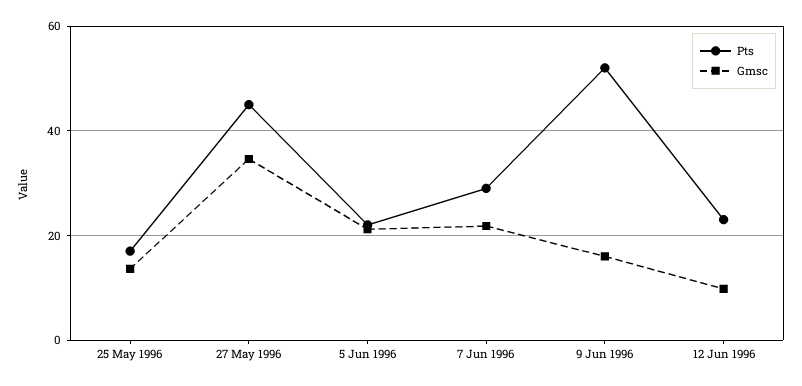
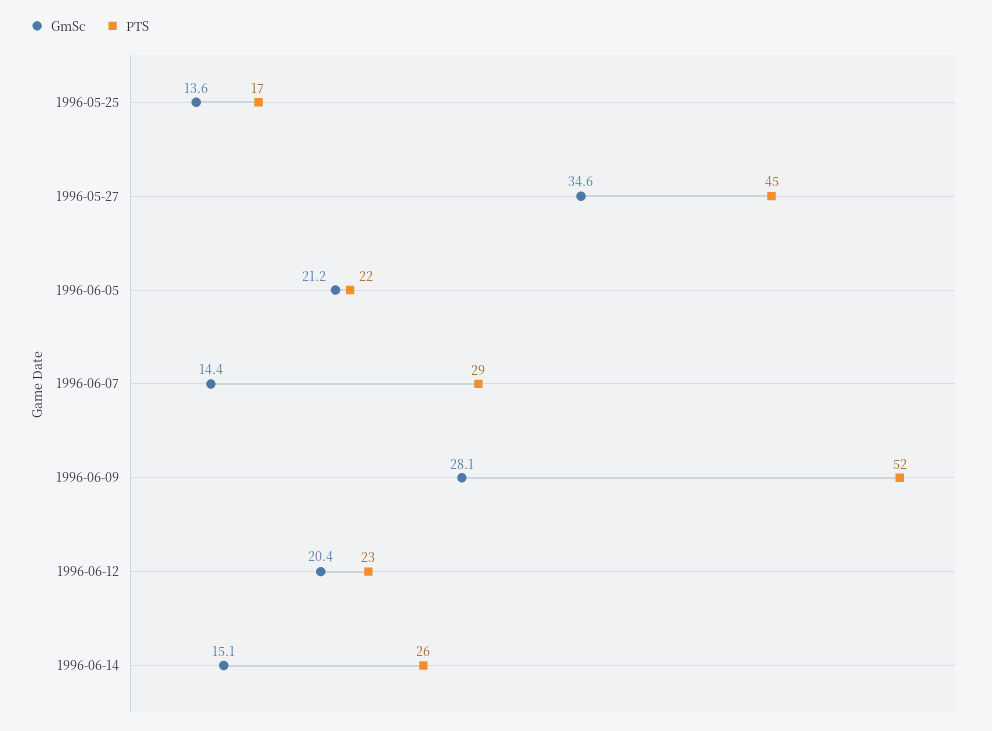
Gmsc, 7 Jun 1996: 22 -> 14.4
Gmsc, 9 Jun 1996: 16 -> 28.1
Gmsc, 12 Jun 1996: 10 -> 20.4
Gmsc, 1996-06-14: none -> 15.1
Pts, 1996-06-14: none -> 26

